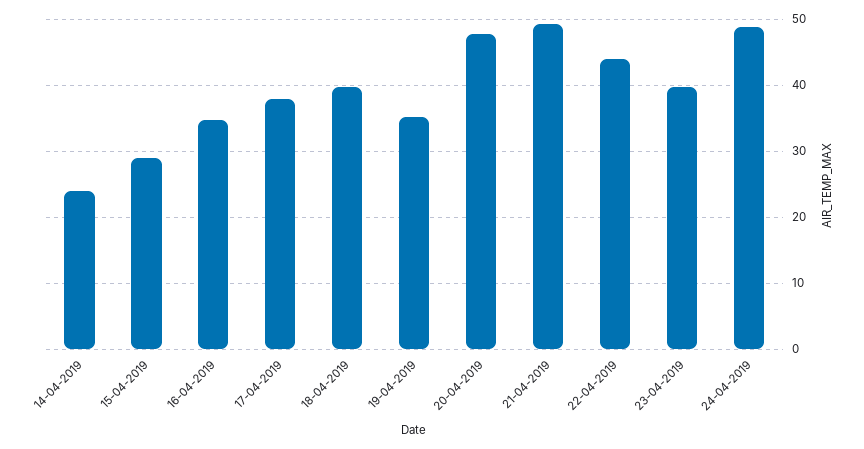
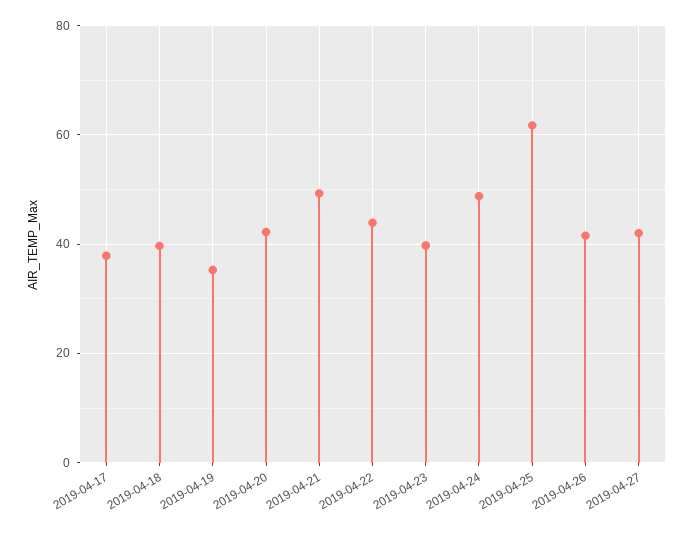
14-04-2019: 24 -> none
15-04-2019: 29 -> none
16-04-2019: 35 -> none
20-04-2019: 48 -> 42
2019-04-25: none -> 62
2019-04-26: none -> 42
2019-04-27: none -> 42

